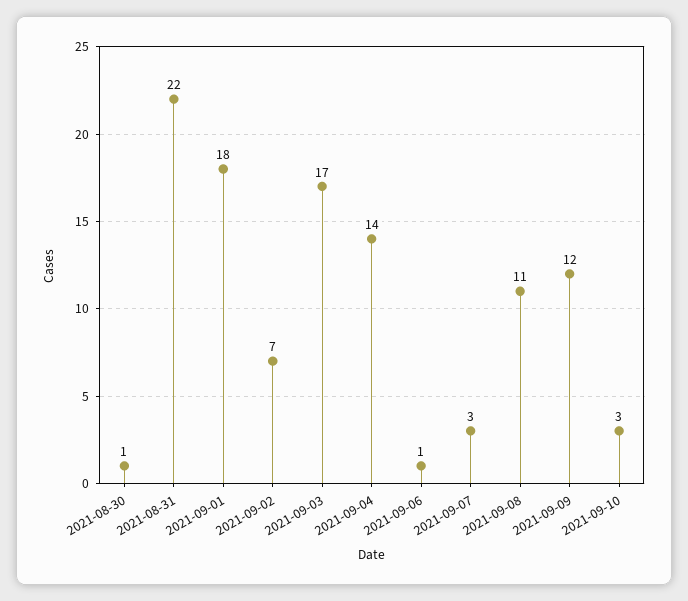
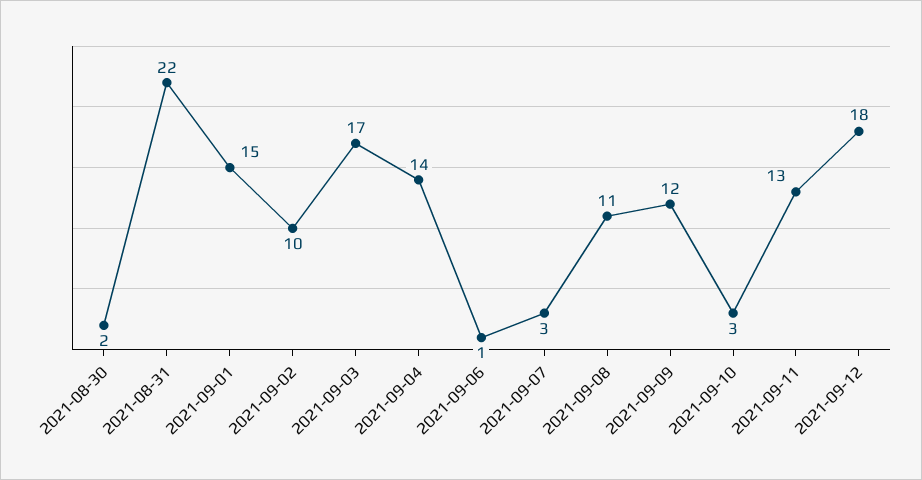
2021-08-30: 1 -> 2
2021-09-01: 18 -> 15
2021-09-02: 7 -> 10
2021-09-11: none -> 13
2021-09-12: none -> 18

